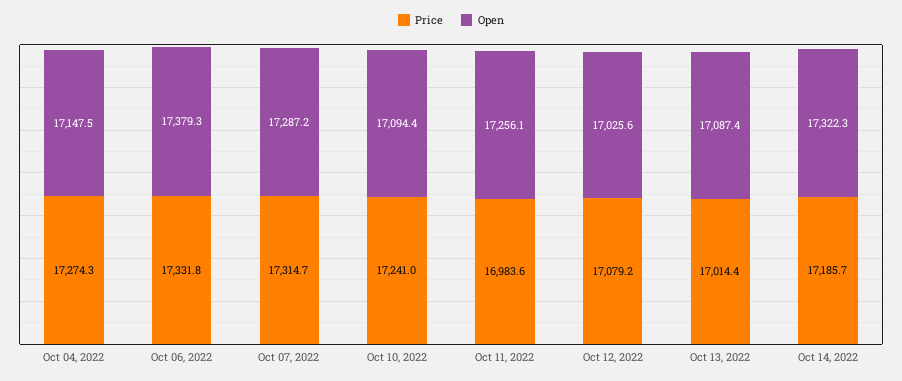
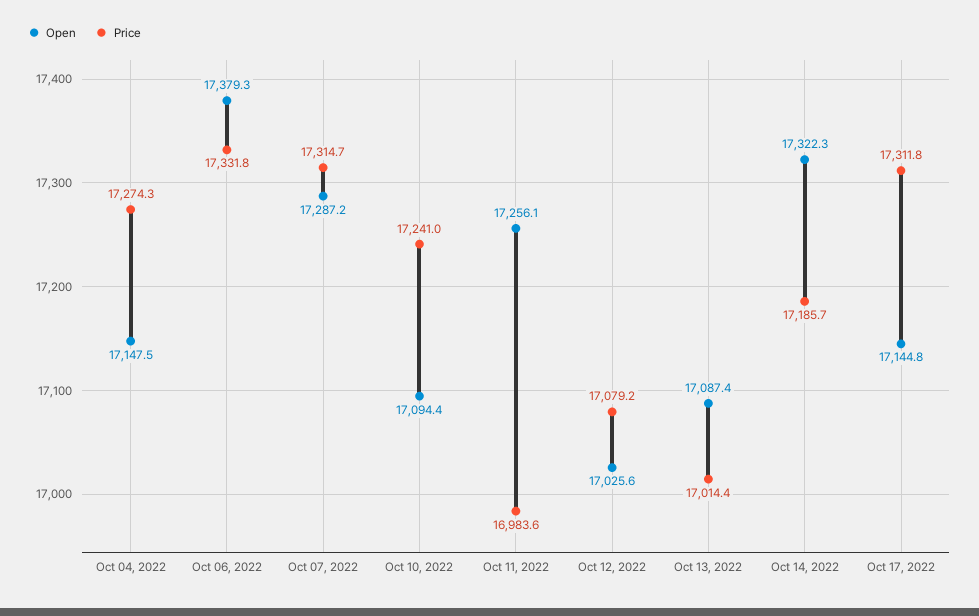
Open, Oct 17, 2022: none -> 17144.8
Price, Oct 17, 2022: none -> 17311.8

